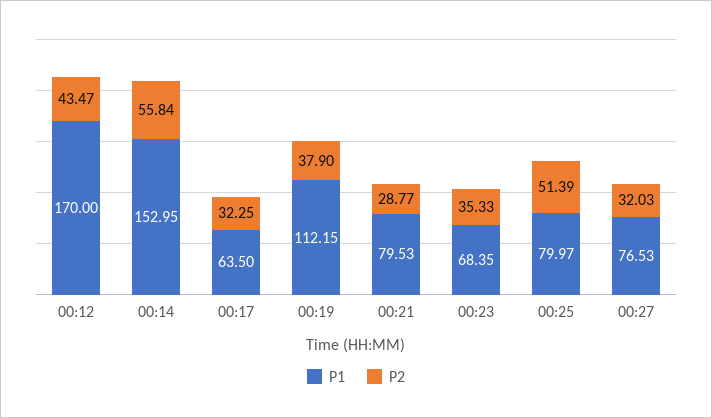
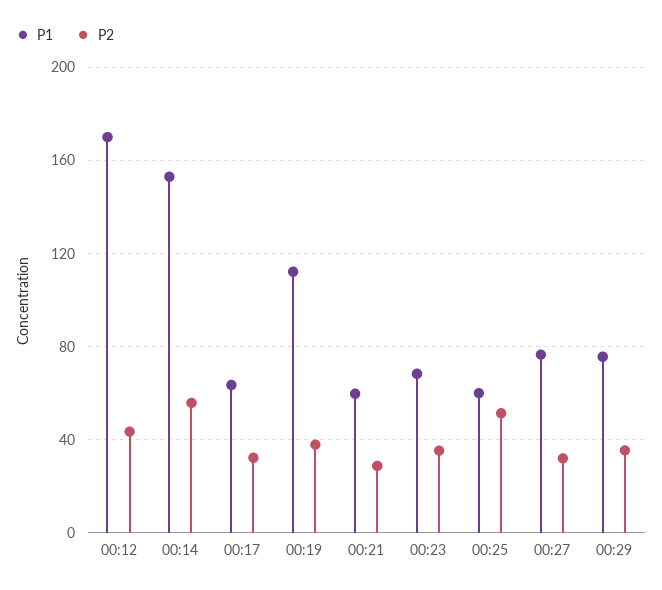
P1, 00:21: 79.53 -> 60
P1, 00:25: 79.97 -> 60
P1, 00:29: none -> 75
P2, 00:29: none -> 35

